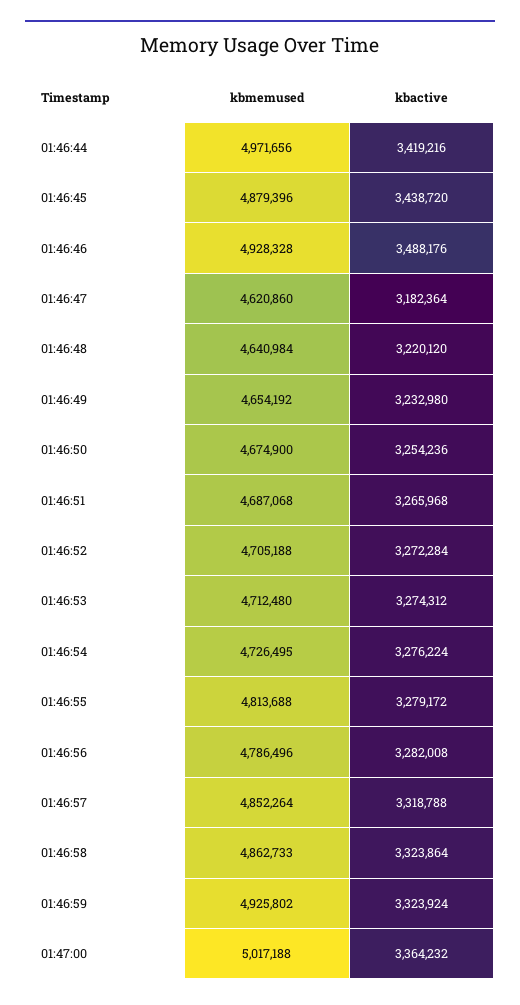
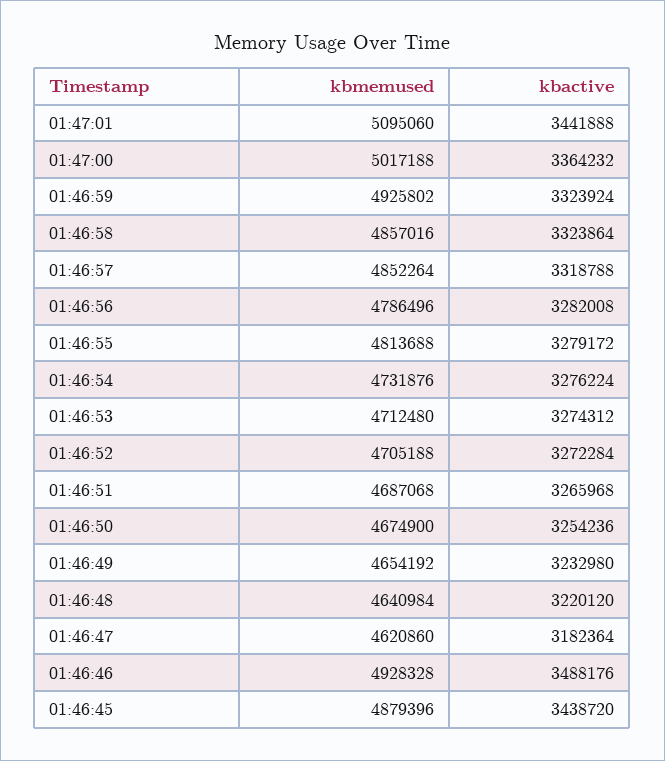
kbmemused, 01:46:44: 4971656 -> none
kbactive, 01:46:44: 3419216 -> none
kbmemused, 01:46:54: 4726495 -> 4731876
kbmemused, 01:46:58: 4862733 -> 4857016
kbmemused, 01:47:01: none -> 5095060
kbactive, 01:47:01: none -> 3441888

